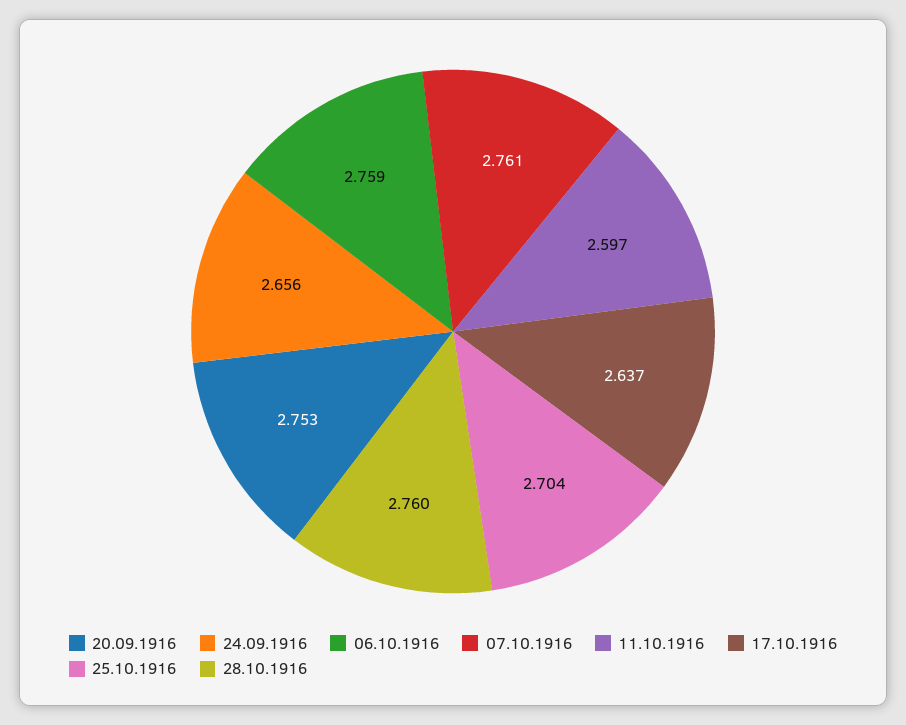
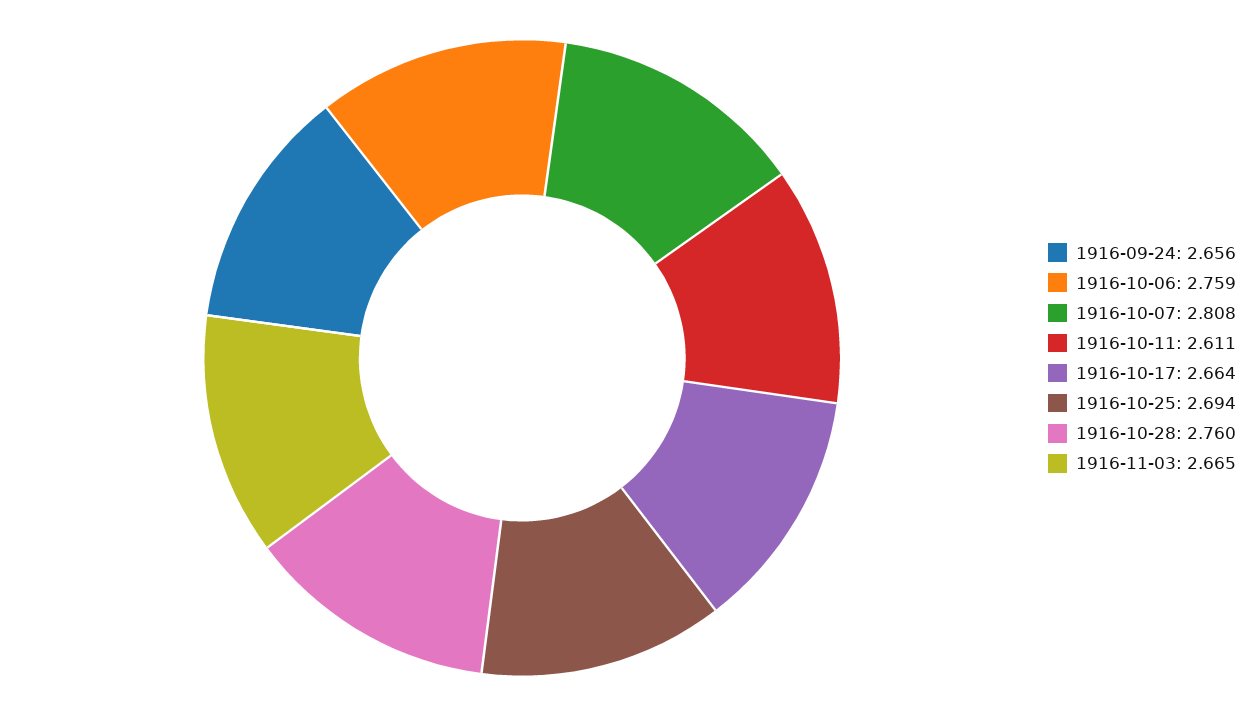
20.09.1916: 2.753 -> none
07.10.1916: 2.761 -> 2.808
11.10.1916: 2.597 -> 2.611
17.10.1916: 2.637 -> 2.664
25.10.1916: 2.704 -> 2.694
1916-11-03: none -> 2.665

